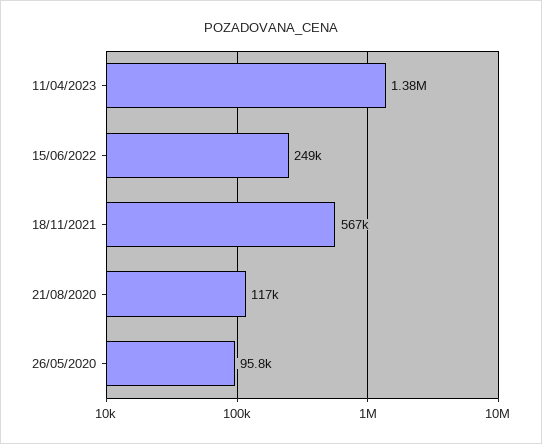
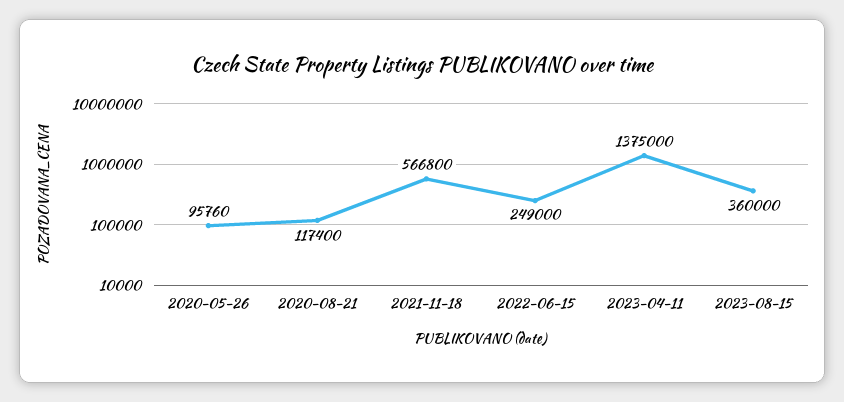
2023-08-15: none -> 360000

